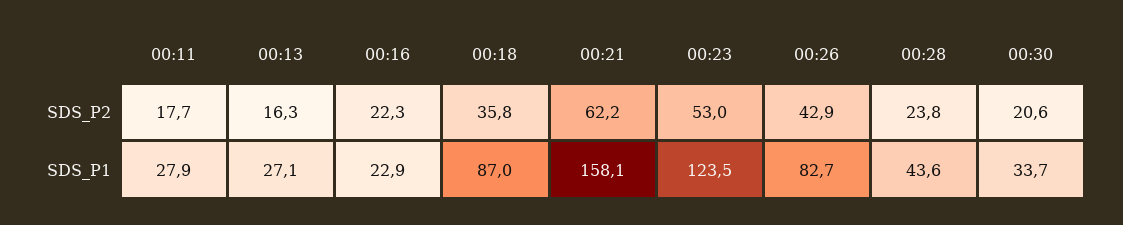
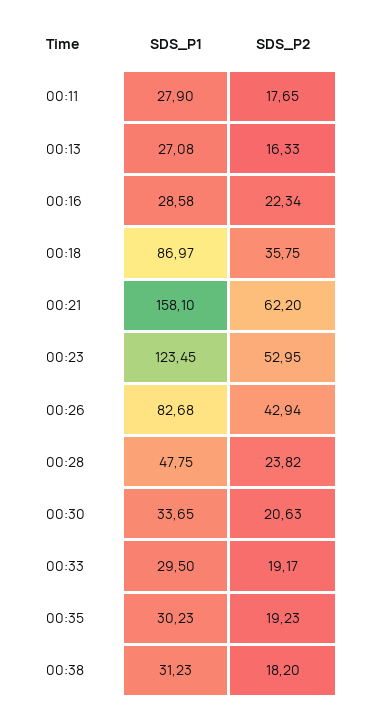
00:16, SDS_P1: 22.9 -> 28.58
00:28, SDS_P1: 43.6 -> 47.75
00:33, SDS_P1: none -> 29.5
00:33, SDS_P2: none -> 19.17
00:35, SDS_P1: none -> 30.23
00:35, SDS_P2: none -> 19.23
00:38, SDS_P1: none -> 31.23
00:38, SDS_P2: none -> 18.2

